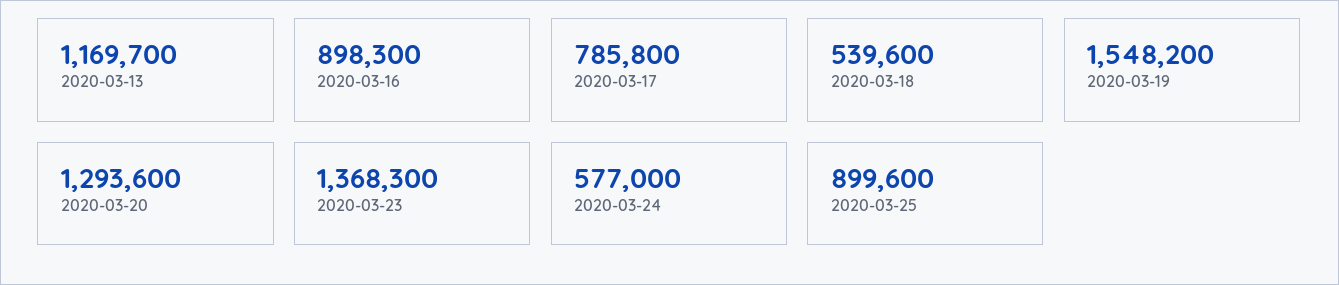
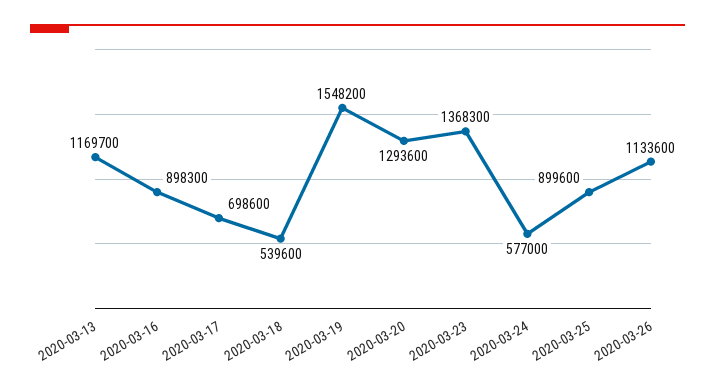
2020-03-17: 785800 -> 698600
2020-03-26: none -> 1133600

